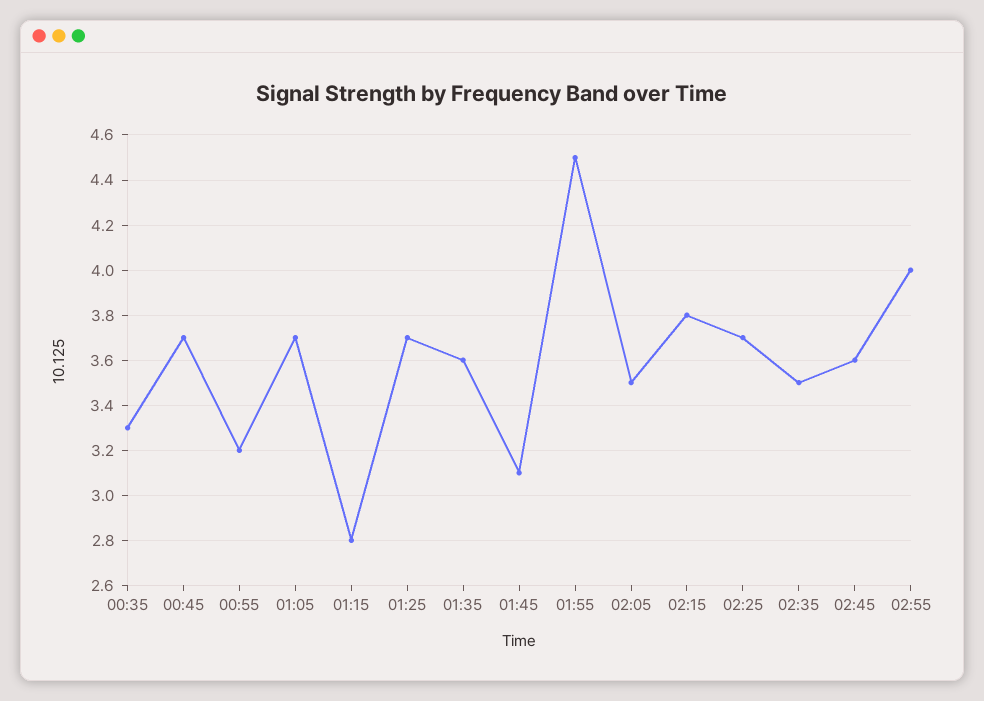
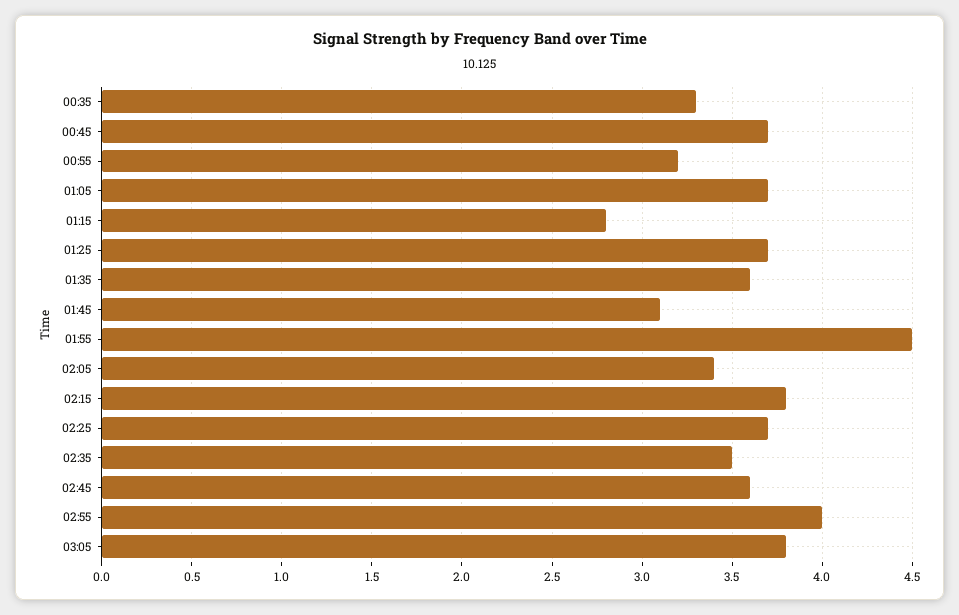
02:05: 3.5 -> 3.4
03:05: none -> 3.8

